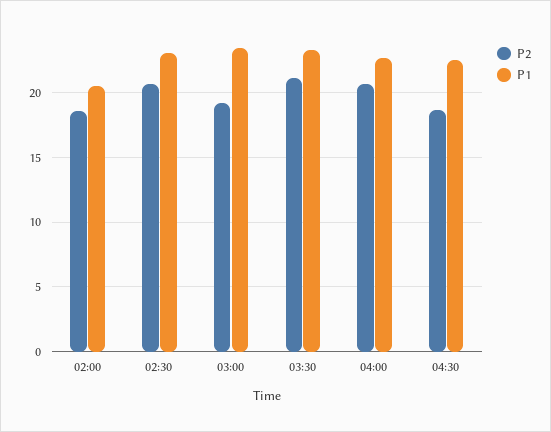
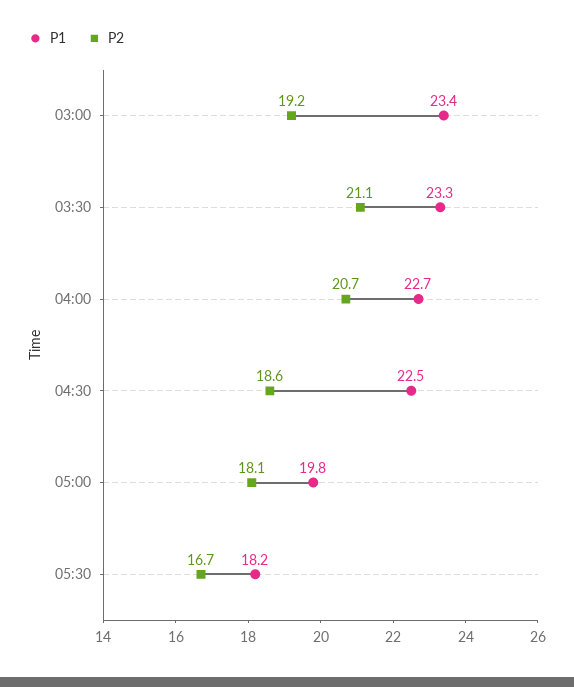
P2, 02:00: 18.5 -> none
P1, 02:00: 20.5 -> none
P2, 02:30: 20.5 -> none
P1, 02:30: 23 -> none
P1, 05:00: none -> 19.8
P2, 05:00: none -> 18.1
P1, 05:30: none -> 18.2
P2, 05:30: none -> 16.7

